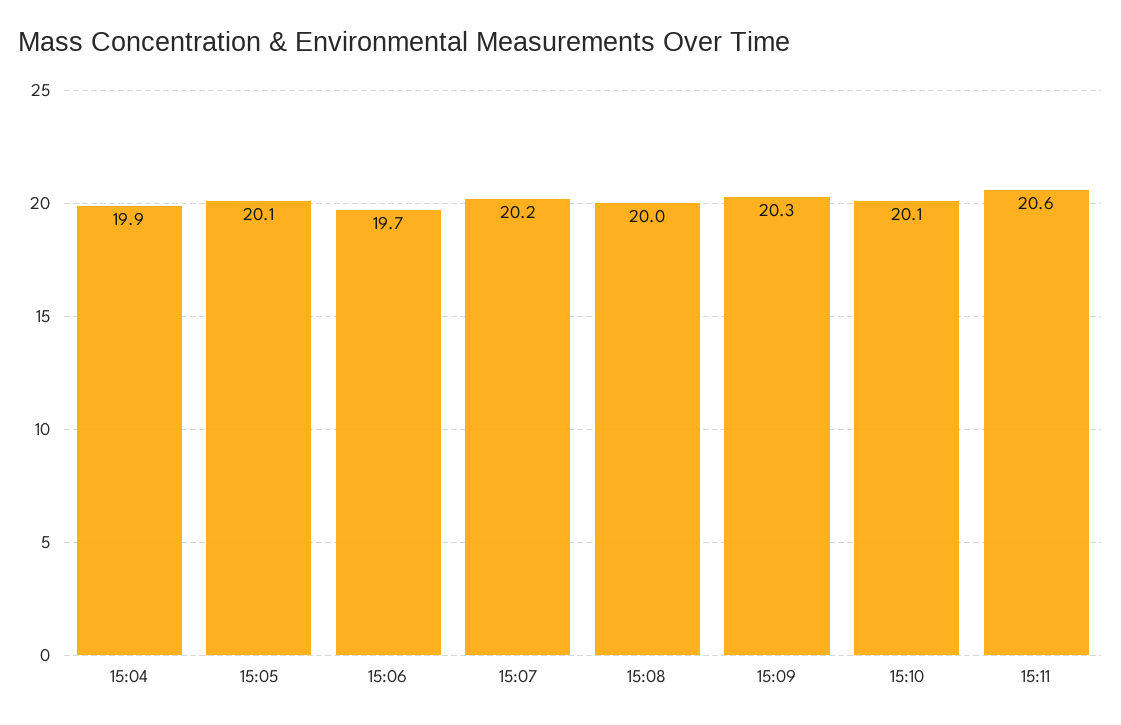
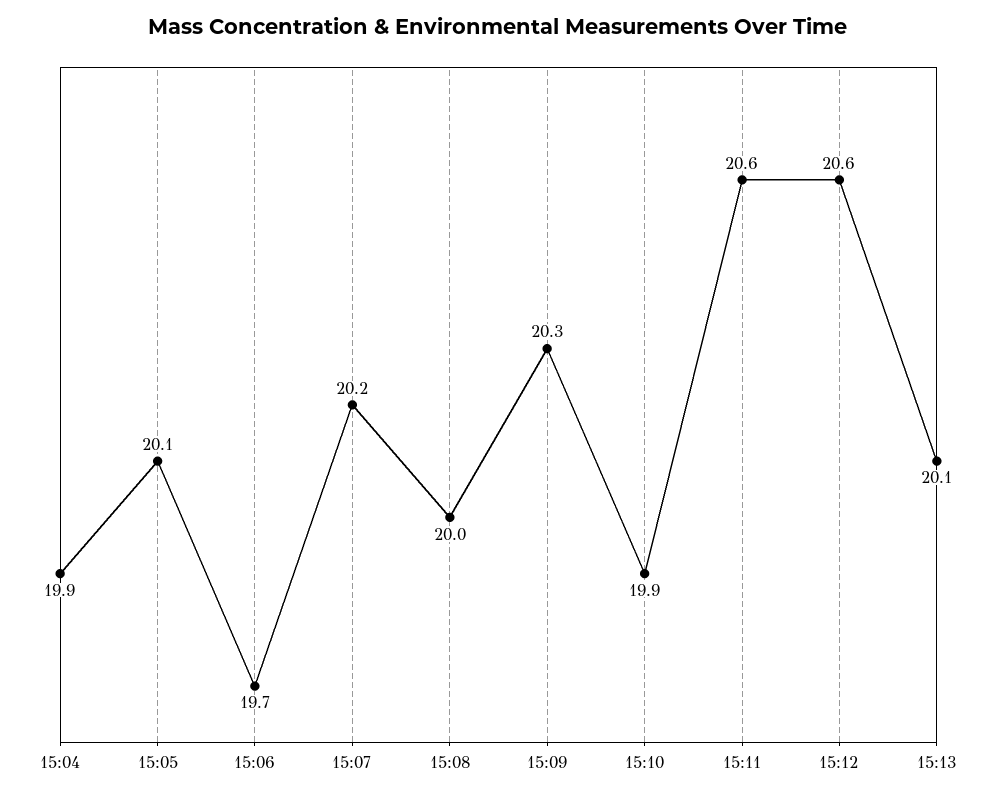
15:10: 20.1 -> 19.9
15:12: none -> 20.6
15:13: none -> 20.1

